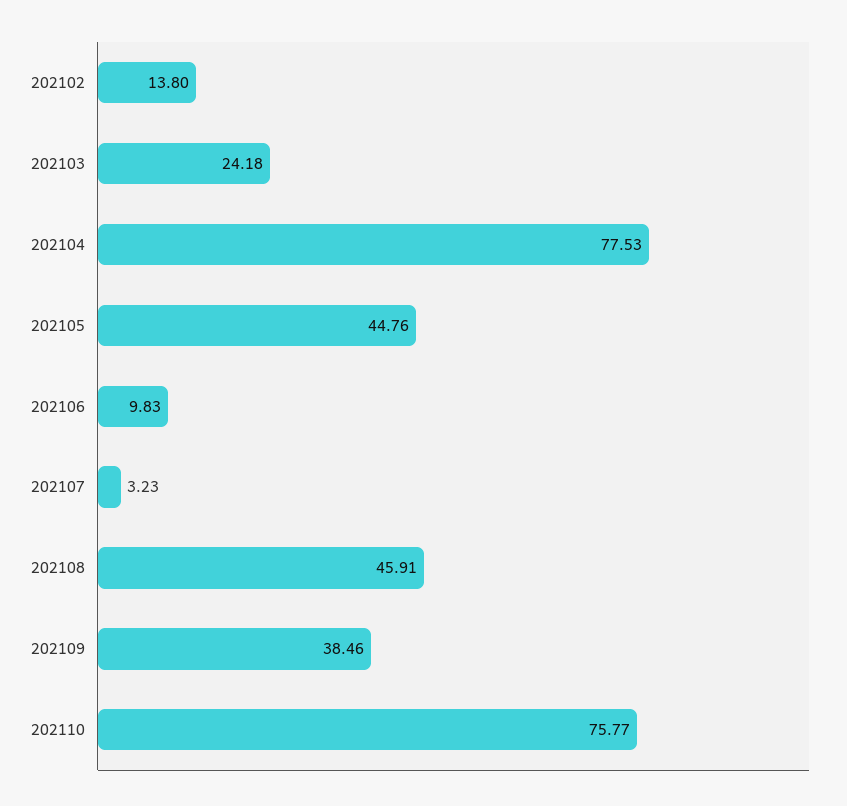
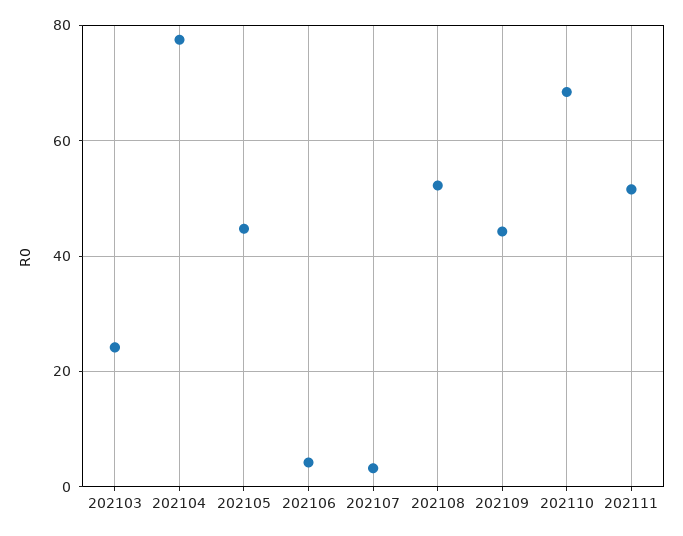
202102: 13.8 -> none
202106: 9.83 -> 4
202108: 45.91 -> 52
202109: 38.46 -> 44
202110: 75.77 -> 68
202111: none -> 52

